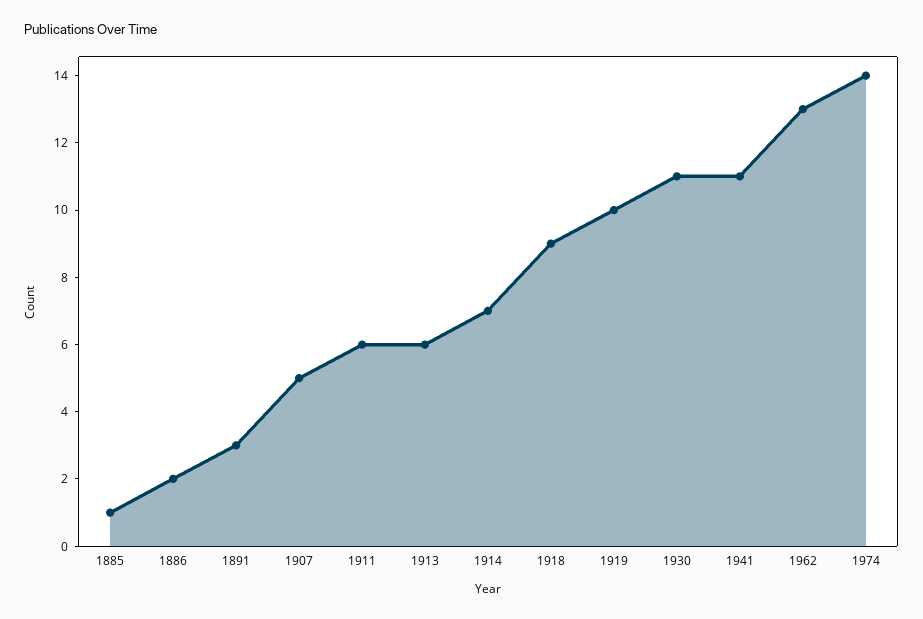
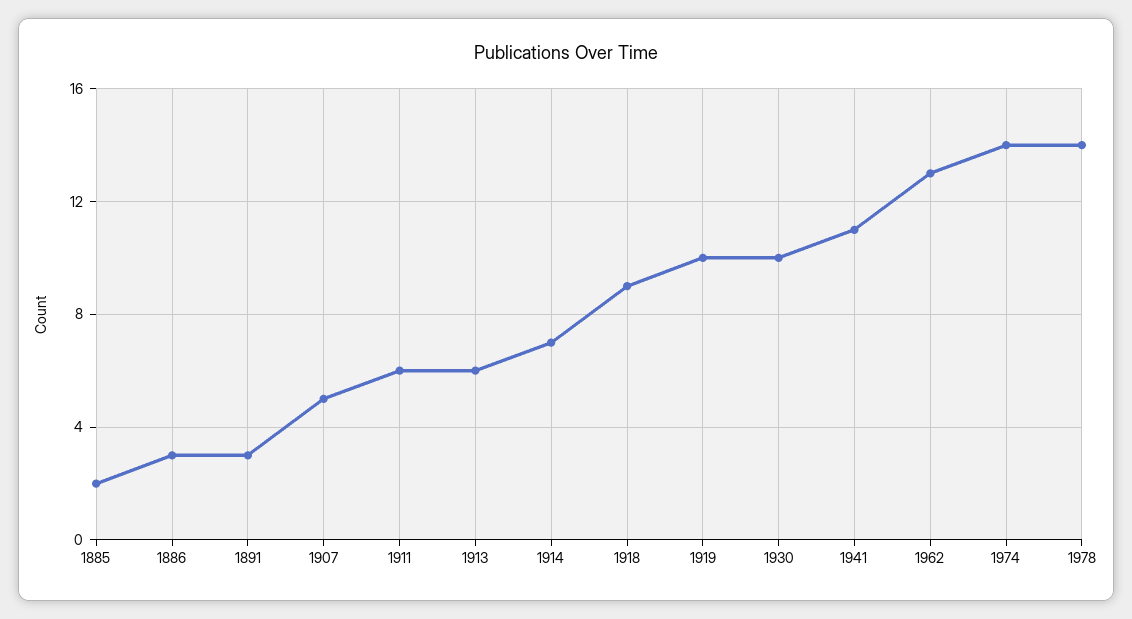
1885: 1 -> 2
1886: 2 -> 3
1930: 11 -> 10
1978: none -> 14

